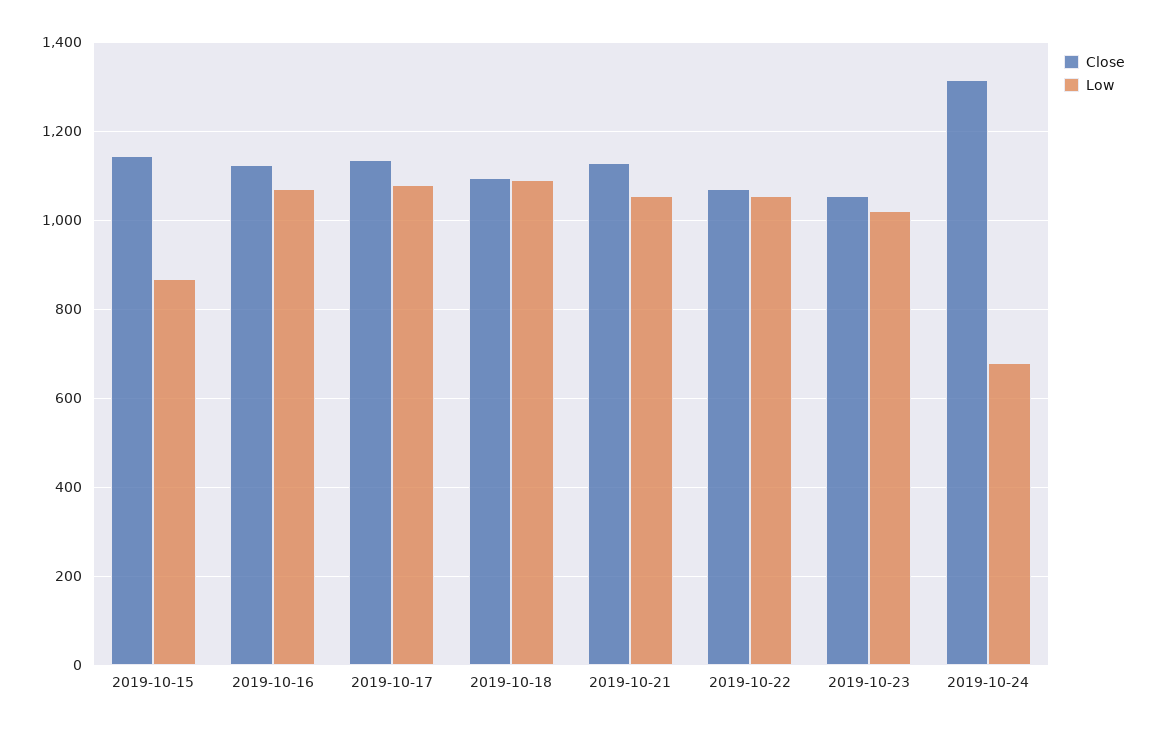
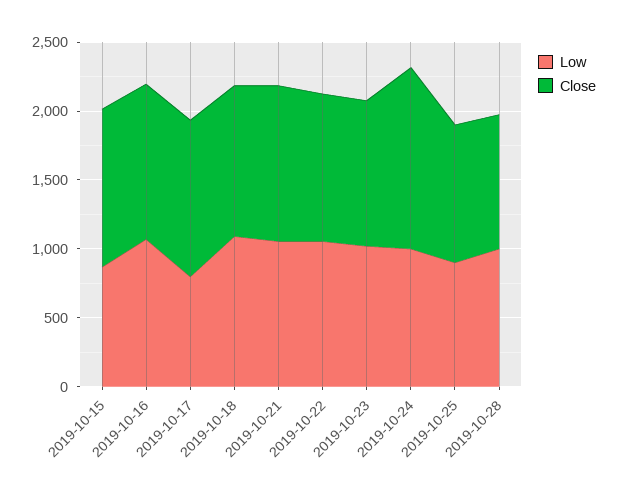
Low, 2019-10-17: 1080 -> 800
Low, 2019-10-24: 680 -> 1000
Low, 2019-10-25: none -> 900
Close, 2019-10-25: none -> 1000
Low, 2019-10-28: none -> 1000
Close, 2019-10-28: none -> 1000

